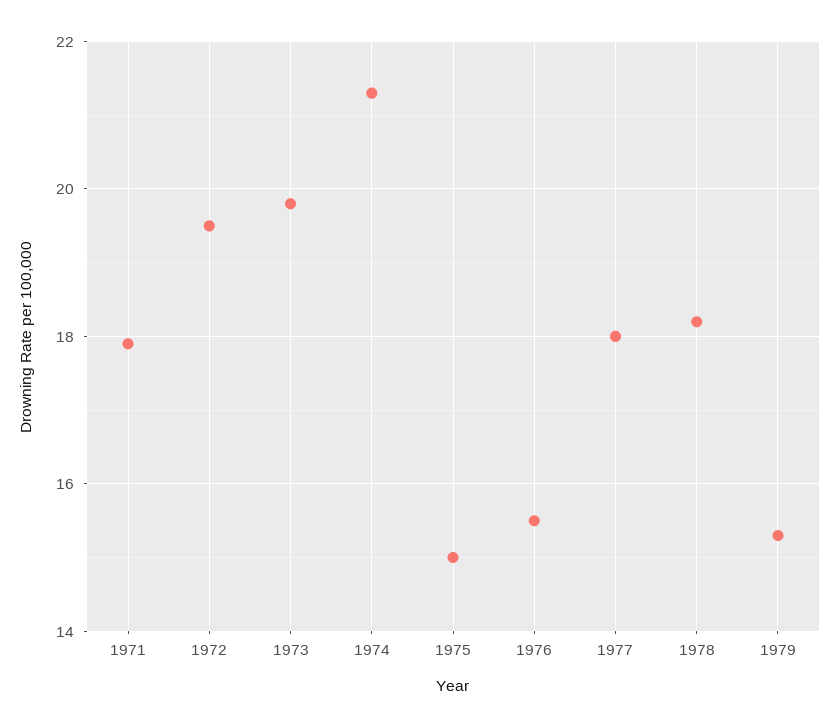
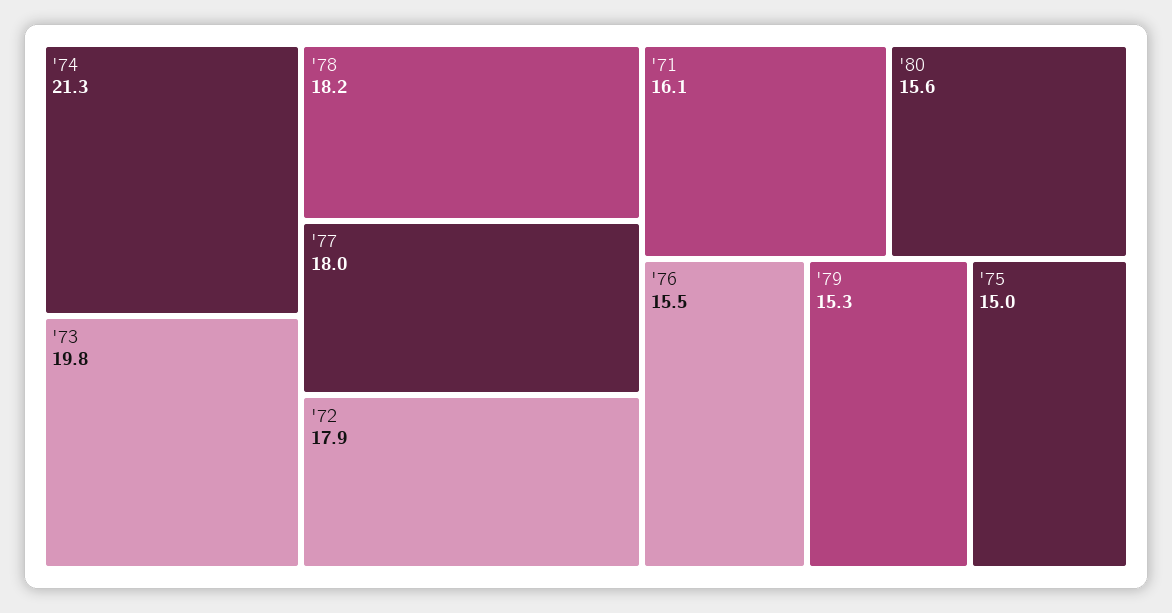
1971: 18 -> 16.1
1972: 19.5 -> 17.9
'80: none -> 15.6

